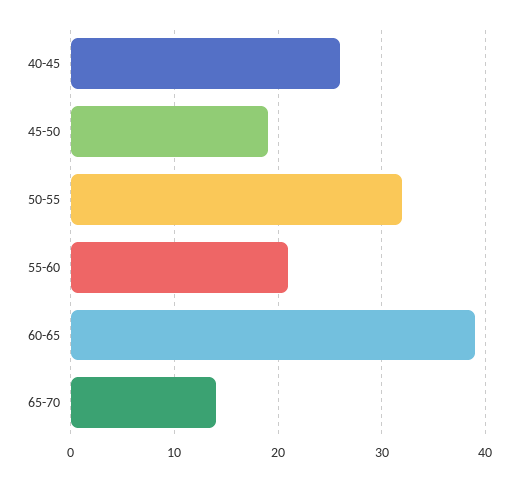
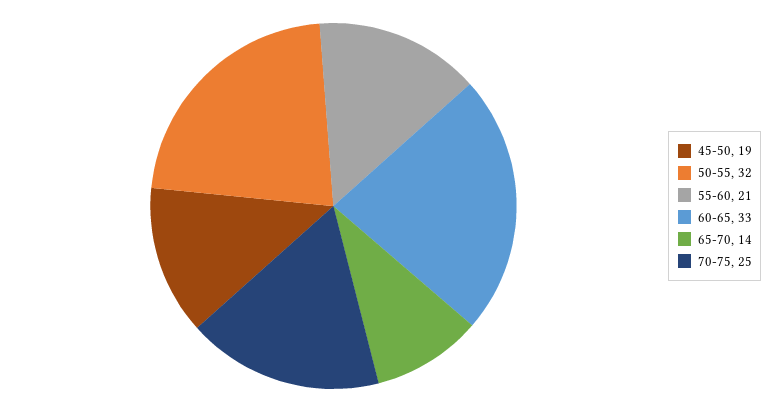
40-45: 26 -> none
60-65: 39 -> 33
70-75: none -> 25

